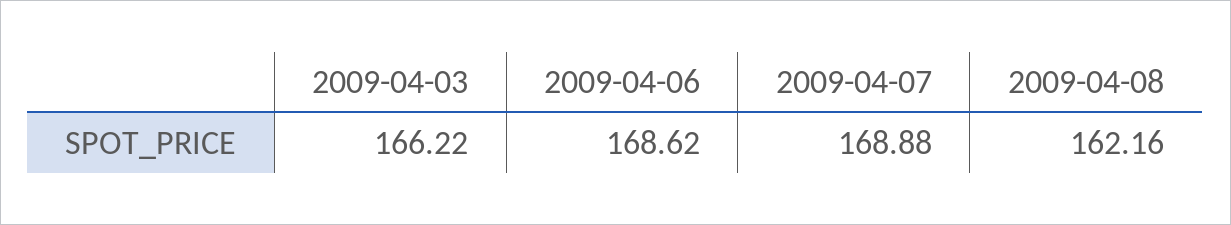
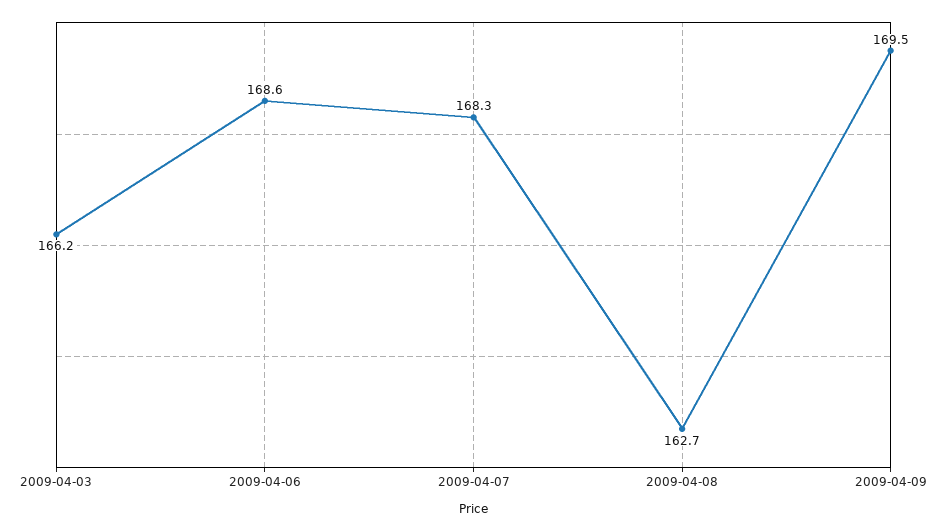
2009-04-07: 168.88 -> 168.3
2009-04-08: 162.16 -> 162.7
2009-04-09: none -> 169.5

